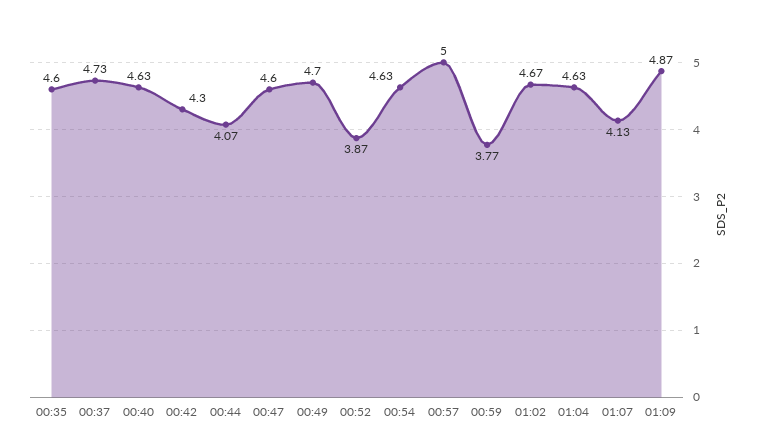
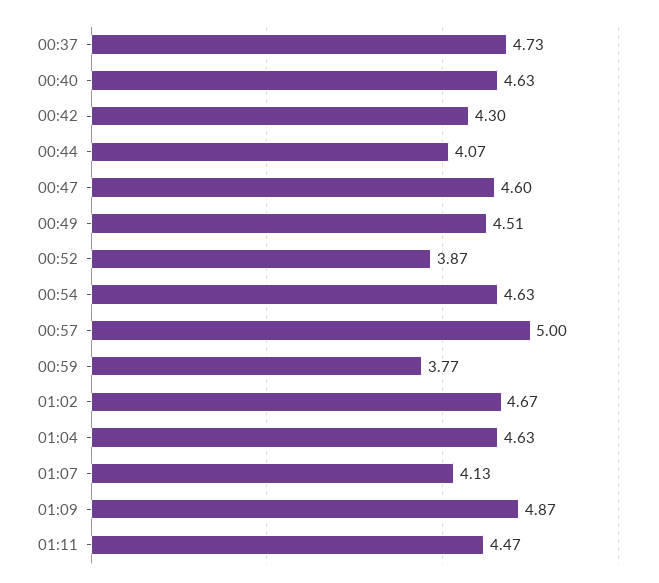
00:35: 4.6 -> none
00:49: 4.7 -> 4.51
01:11: none -> 4.47

